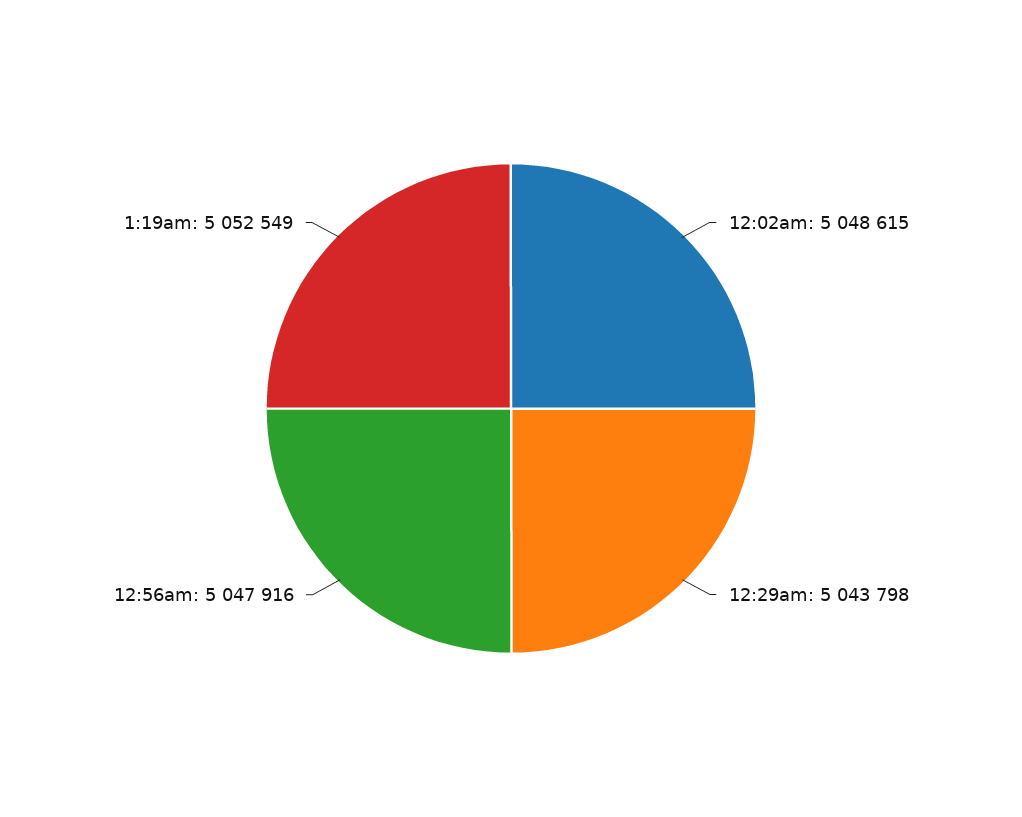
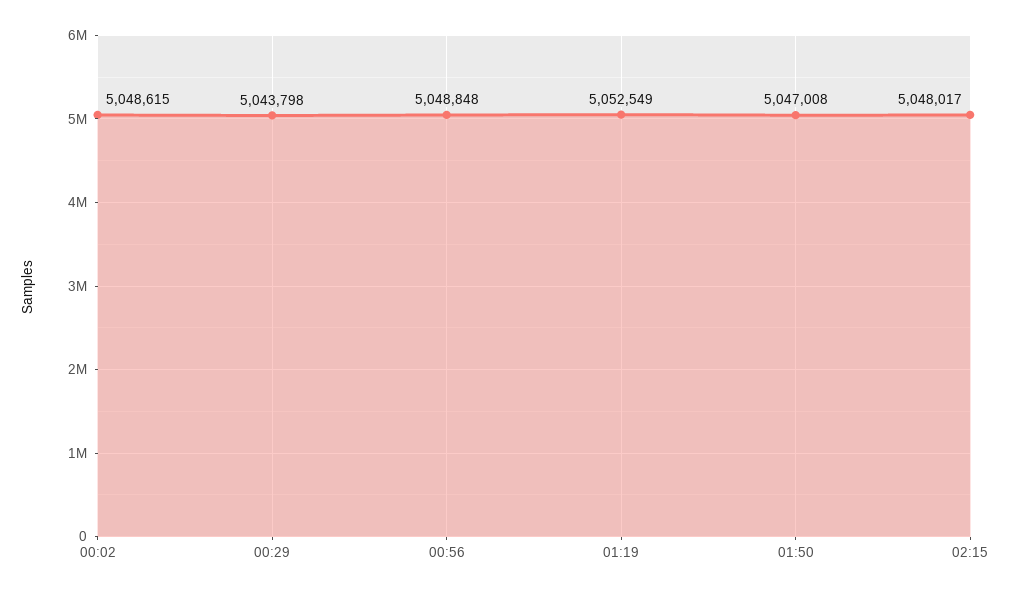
12:56am: 5047916 -> 5048848
01:50: none -> 5047008
02:15: none -> 5048017

